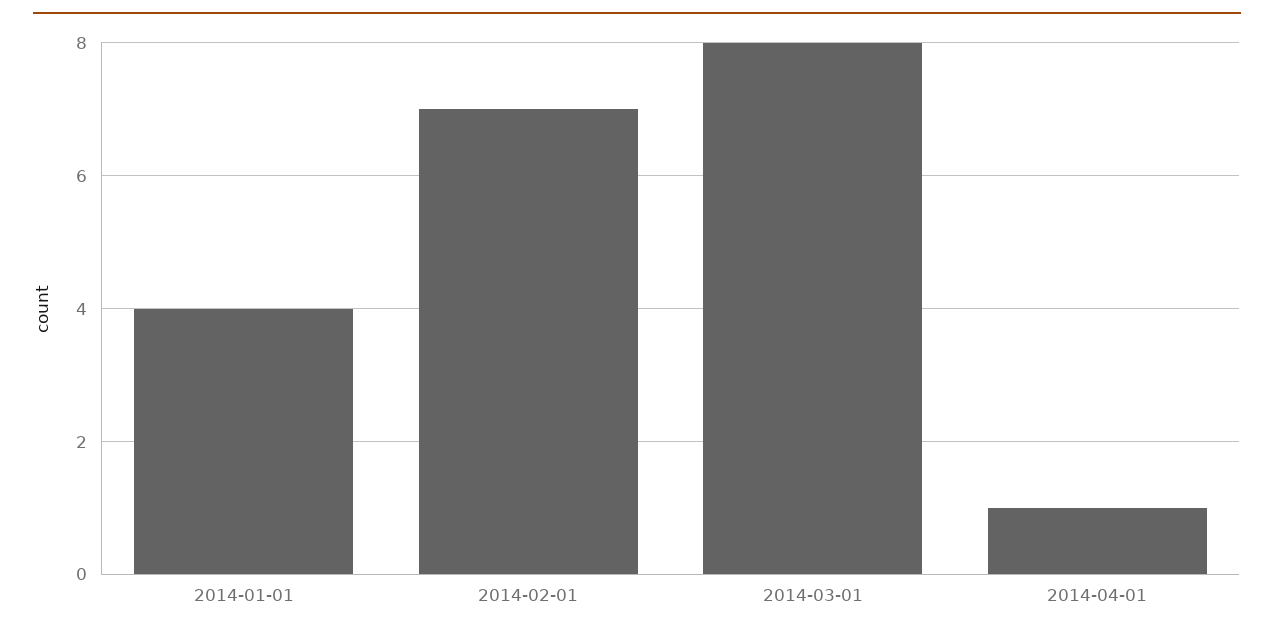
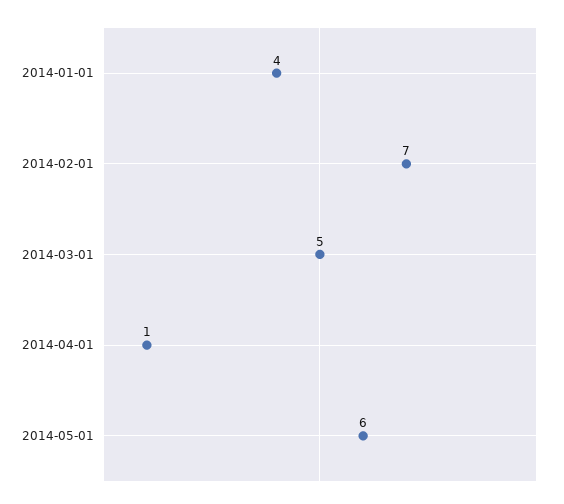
2014-03-01: 8 -> 5
2014-05-01: none -> 6

